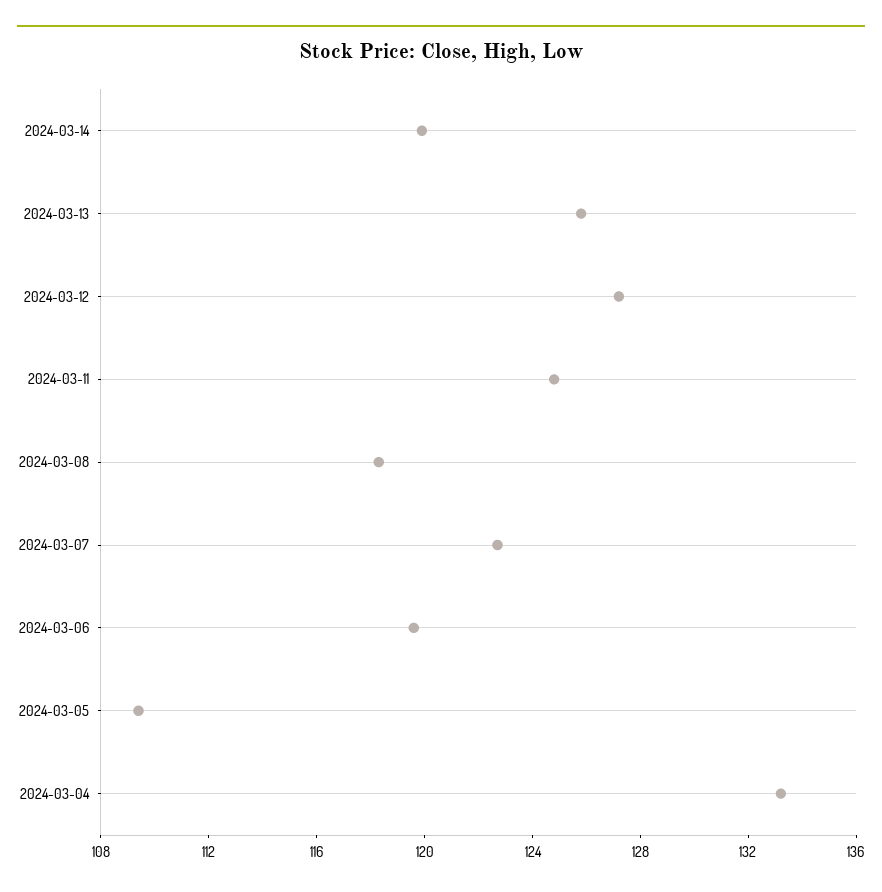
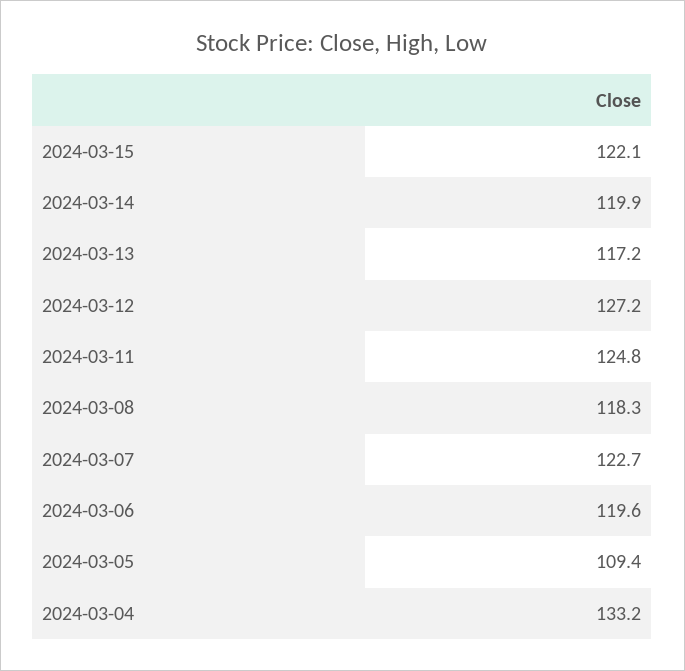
2024-03-13: 126 -> 117.2
2024-03-15: none -> 122.1

